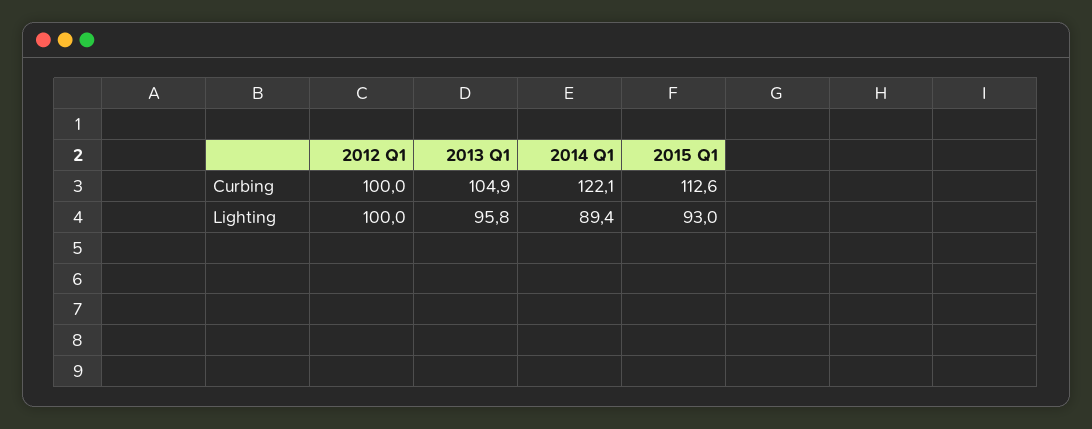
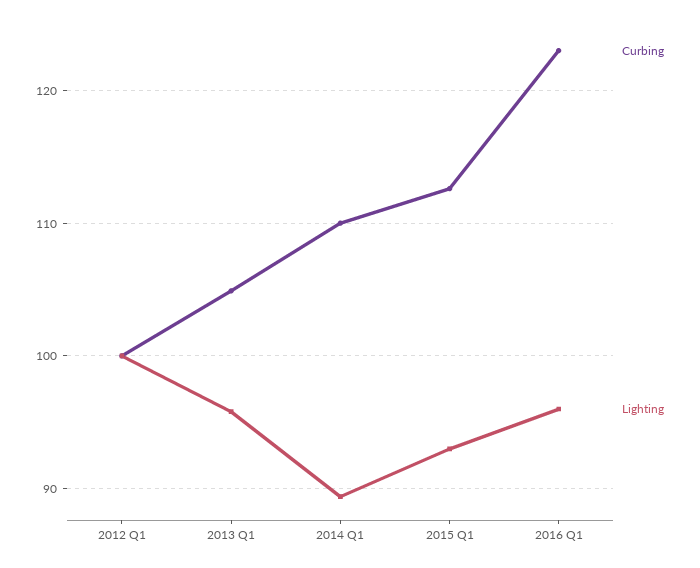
Curbing, 2014 Q1: 122.1 -> 110
Curbing, 2016 Q1: none -> 123
Lighting, 2016 Q1: none -> 96

